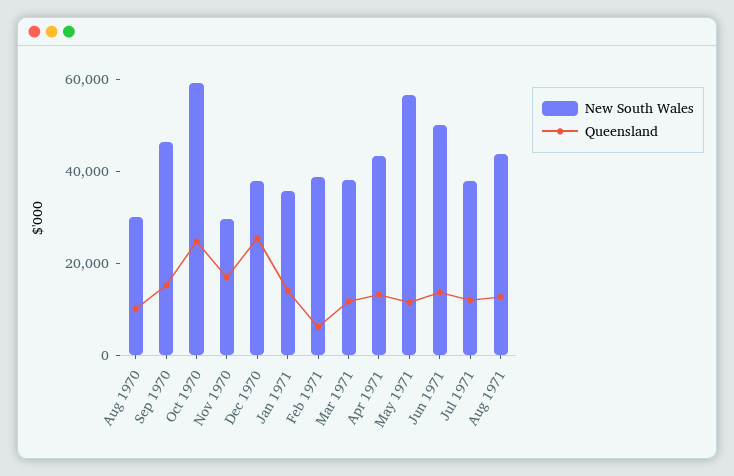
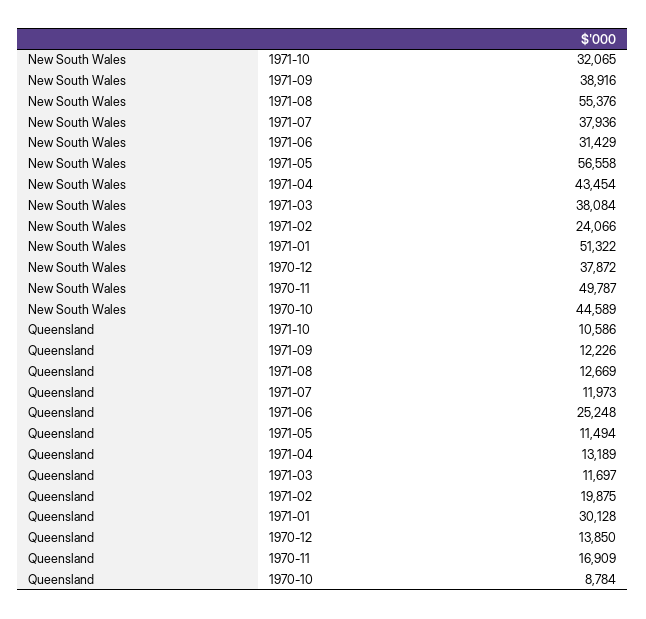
New South Wales, Aug 1970: 30000 -> none
Queensland, Aug 1970: 10000 -> none
New South Wales, Sep 1970: 45000 -> none
Queensland, Sep 1970: 15000 -> none
New South Wales, Oct 1970: 60000 -> 44589
Queensland, Oct 1970: 25000 -> 8784
New South Wales, Nov 1970: 30000 -> 49787
Queensland, Dec 1970: 25000 -> 13850
New South Wales, Jan 1971: 35000 -> 51322
Queensland, Jan 1971: 15000 -> 30128
New South Wales, Feb 1971: 40000 -> 24066
Queensland, Feb 1971: 5000 -> 19875
New South Wales, Jun 1971: 50000 -> 31429
Queensland, Jun 1971: 15000 -> 25248
New South Wales, Aug 1971: 45000 -> 55376
New South Wales, 1971-10: none -> 32065
New South Wales, 1971-09: none -> 38916
Queensland, 1971-10: none -> 10586
Queensland, 1971-09: none -> 12226

